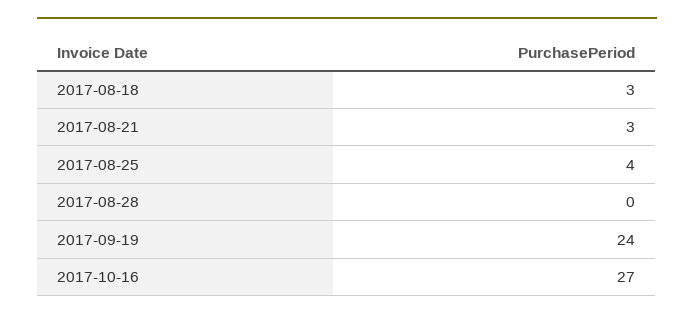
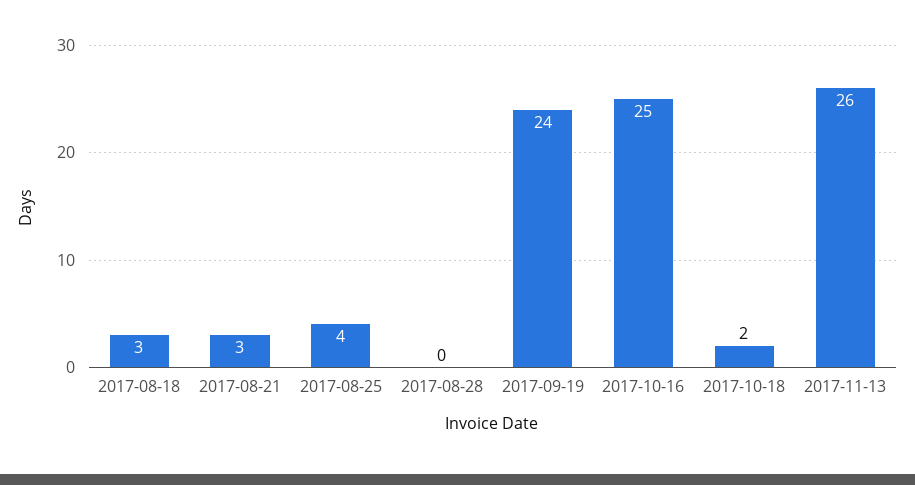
2017-10-16: 27 -> 25
2017-10-18: none -> 2
2017-11-13: none -> 26

